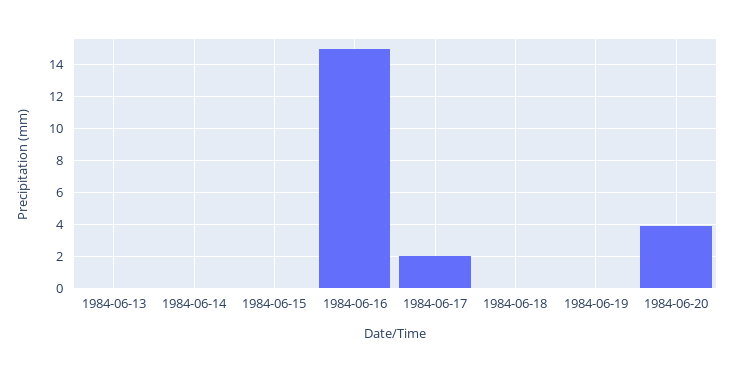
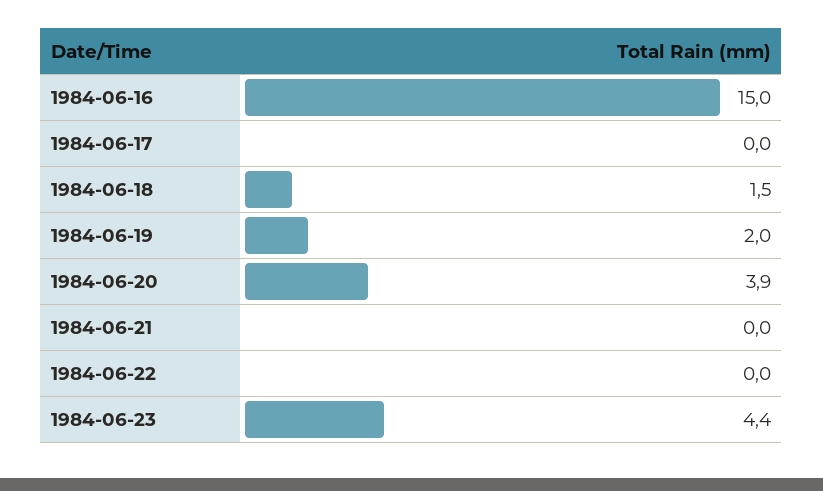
1984-06-13: 0 -> none
1984-06-14: 0 -> none
1984-06-15: 0 -> none
1984-06-17: 2 -> 0
1984-06-18: 0 -> 1.5
1984-06-19: 0 -> 2
1984-06-21: none -> 0
1984-06-22: none -> 0
1984-06-23: none -> 4.4

